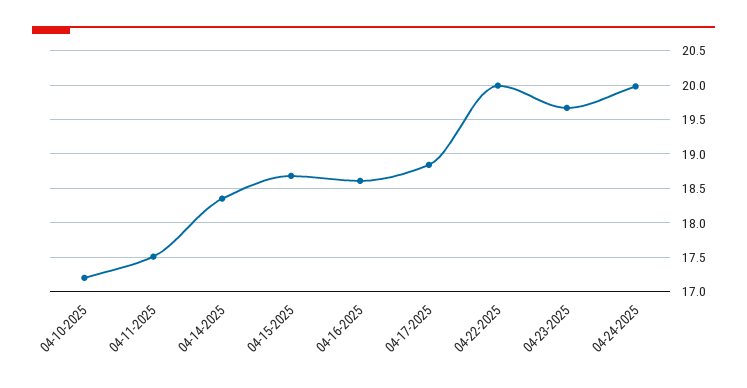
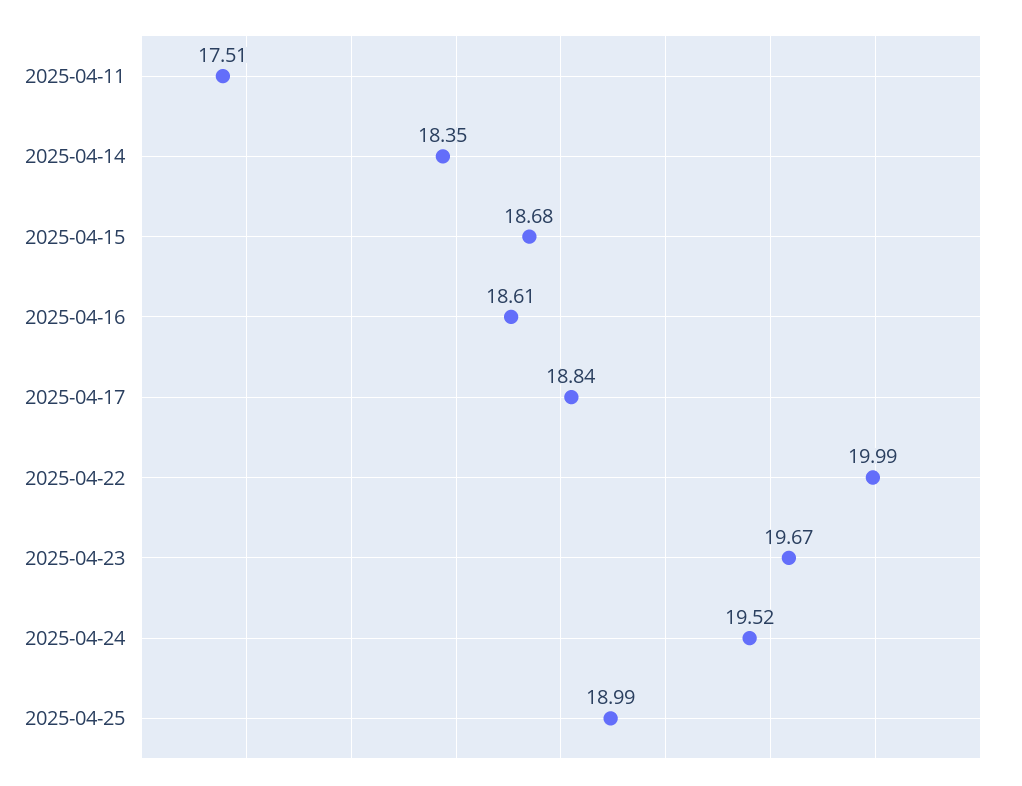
04-10-2025: 17.2 -> none
04-24-2025: 20 -> 19.52
2025-04-25: none -> 18.99

